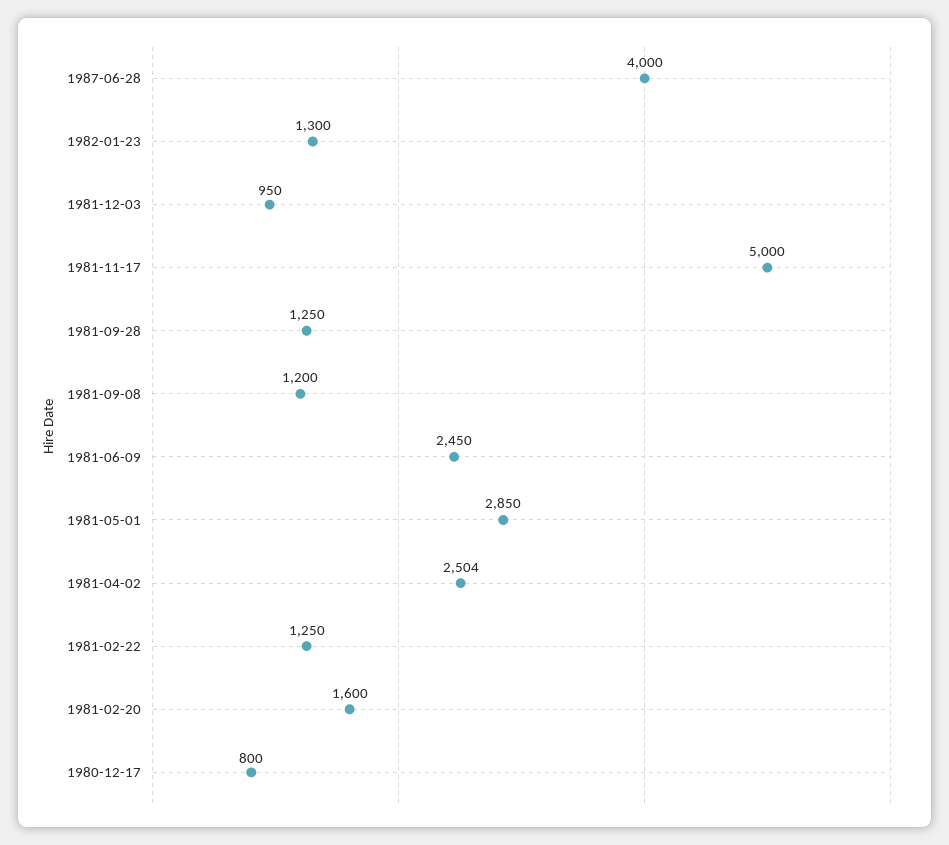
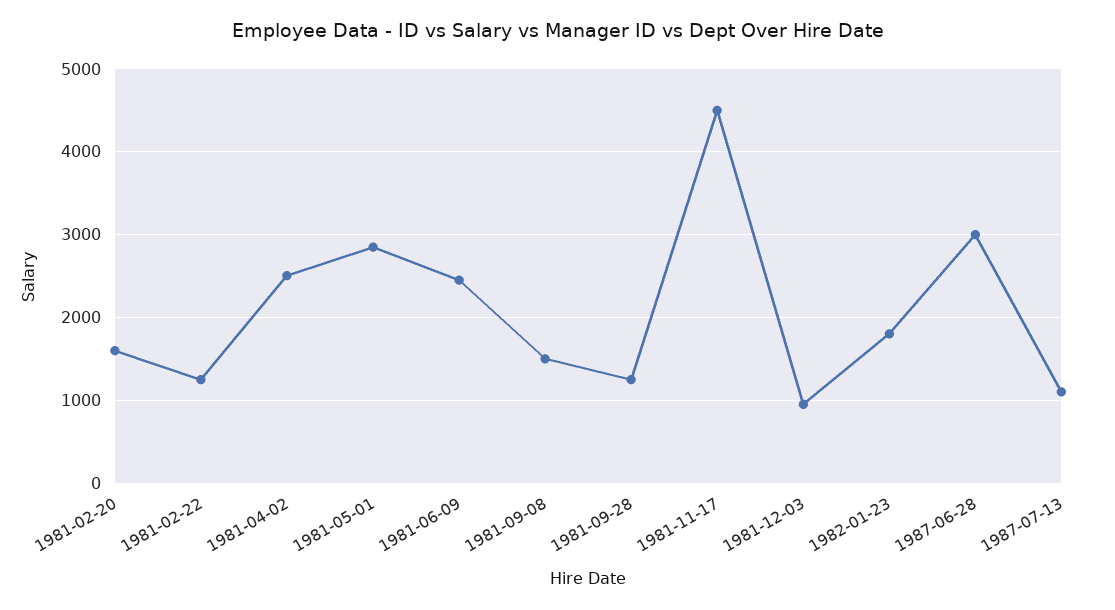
1987-06-28: 4000 -> 3000
1982-01-23: 1300 -> 1800
1981-11-17: 5000 -> 4500
1981-09-08: 1200 -> 1500
1980-12-17: 800 -> none
1987-07-13: none -> 1100

